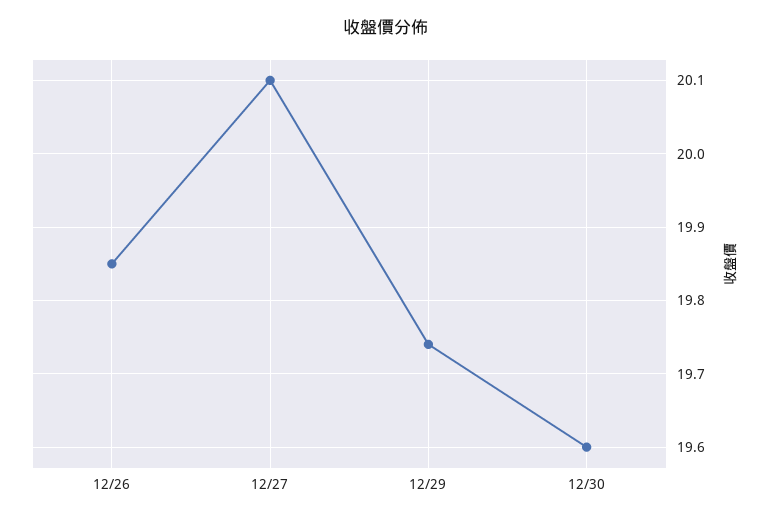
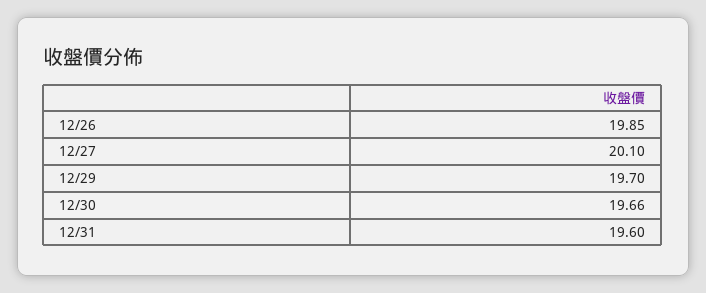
12/29: 19.74 -> 19.7
12/30: 19.6 -> 19.66
12/31: none -> 19.6

